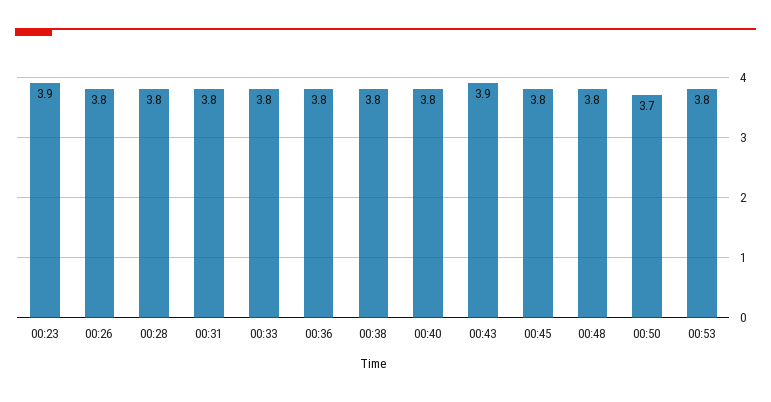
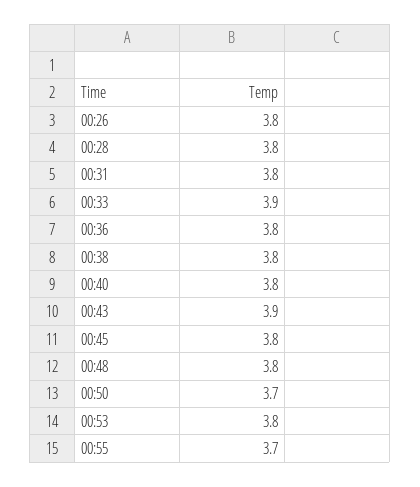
00:23: 3.9 -> none
00:33: 3.8 -> 3.9
00:55: none -> 3.7

